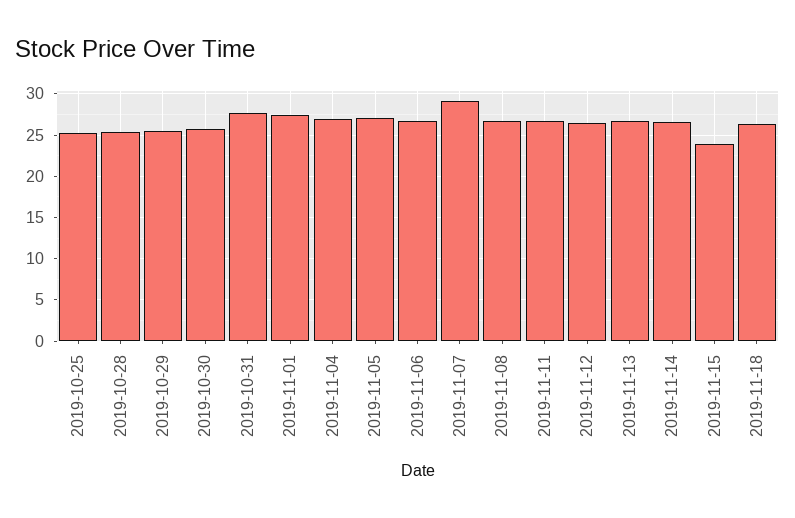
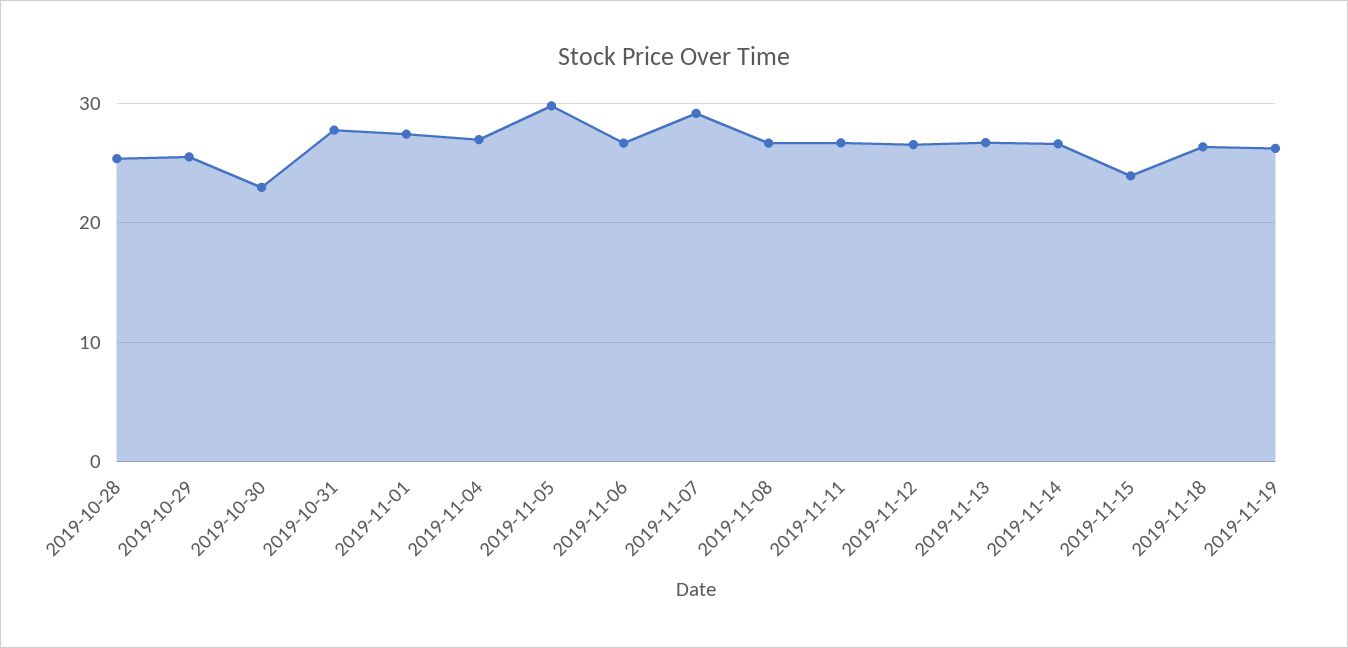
2019-10-25: 25 -> none
2019-10-30: 26 -> 23
2019-11-05: 27 -> 30
2019-11-19: none -> 26

